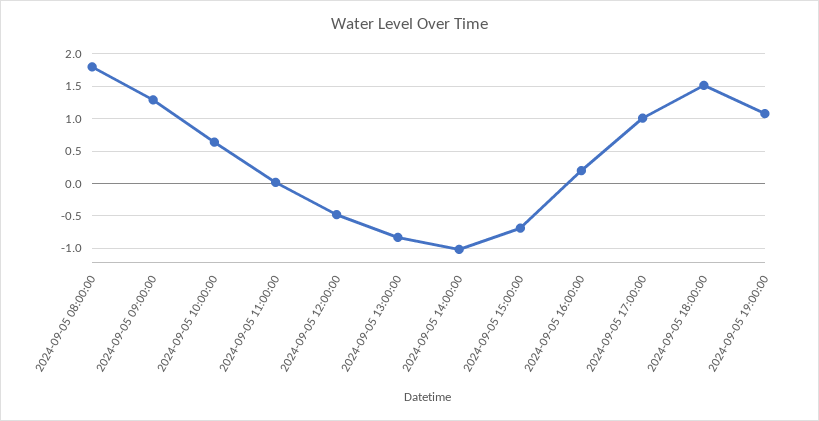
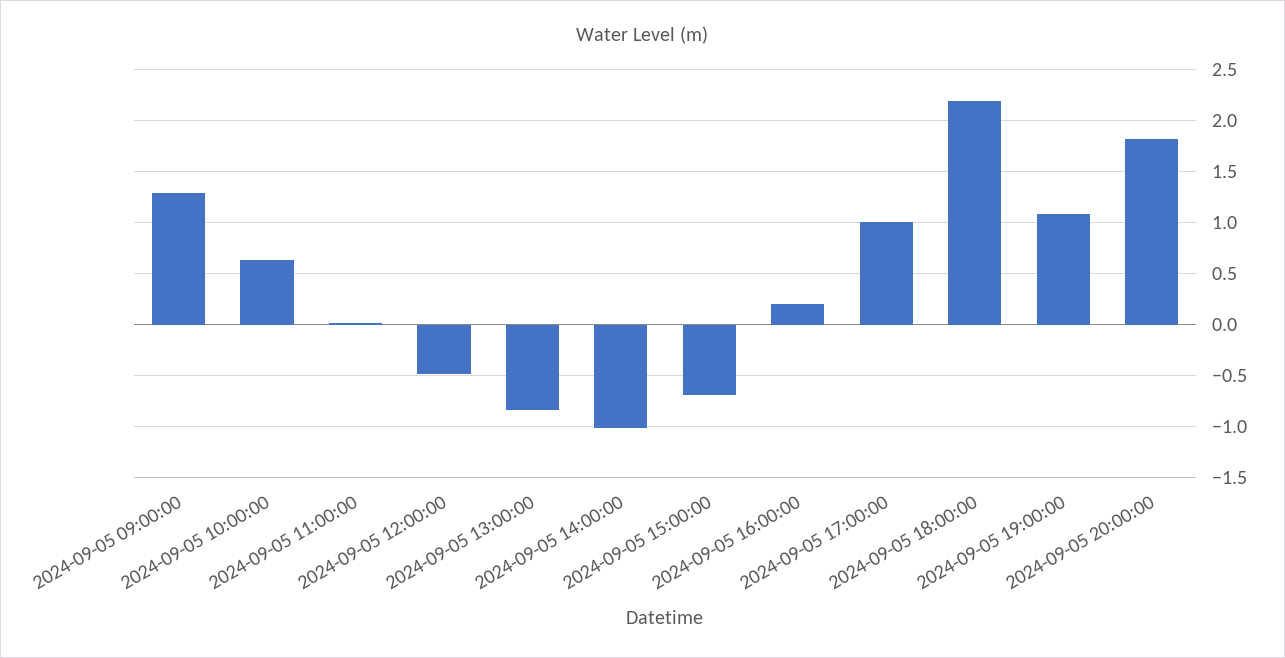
2024-09-05 08:00:00: 1.8 -> none
2024-09-05 18:00:00: 1.5 -> 2.2
2024-09-05 20:00:00: none -> 1.8

